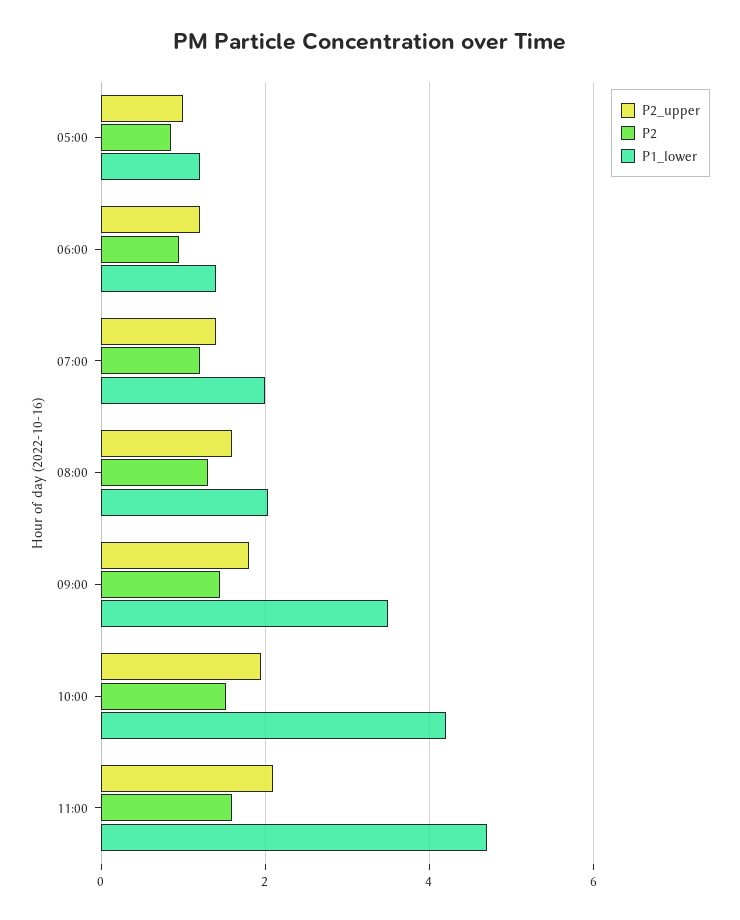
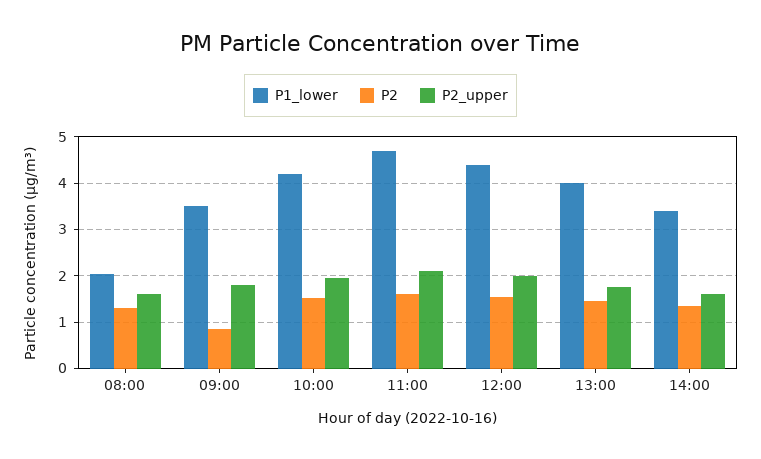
P2_upper, 05:00: 1 -> none
P2, 05:00: 0.8 -> none
P1_lower, 05:00: 1.2 -> none
P2_upper, 06:00: 1.2 -> none
P2, 06:00: 1 -> none
P1_lower, 06:00: 1.4 -> none
P2_upper, 07:00: 1.4 -> none
P2, 07:00: 1.2 -> none
P1_lower, 07:00: 2 -> none
P2, 09:00: 1.4 -> 0.8
P1_lower, 12:00: none -> 4.4
P2, 12:00: none -> 1.6
P2_upper, 12:00: none -> 2
P1_lower, 13:00: none -> 4
P2, 13:00: none -> 1.4
P2_upper, 13:00: none -> 1.8
P1_lower, 14:00: none -> 3.4
P2, 14:00: none -> 1.4
P2_upper, 14:00: none -> 1.6

